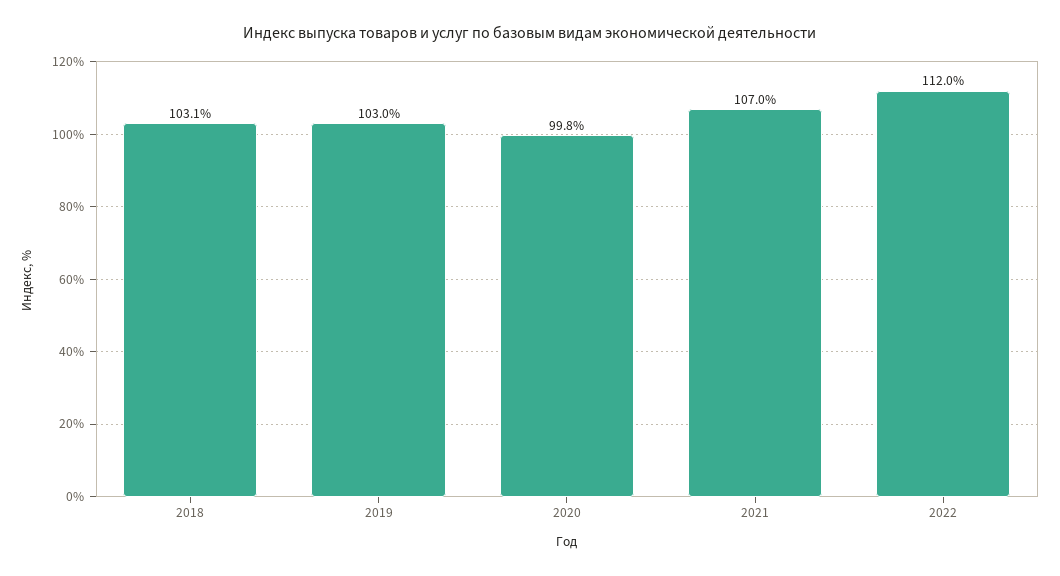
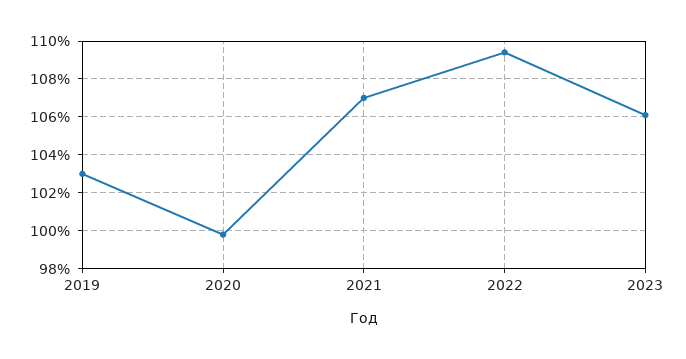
2018: 103.1 -> none
2022: 112 -> 109.5
2023: none -> 106

